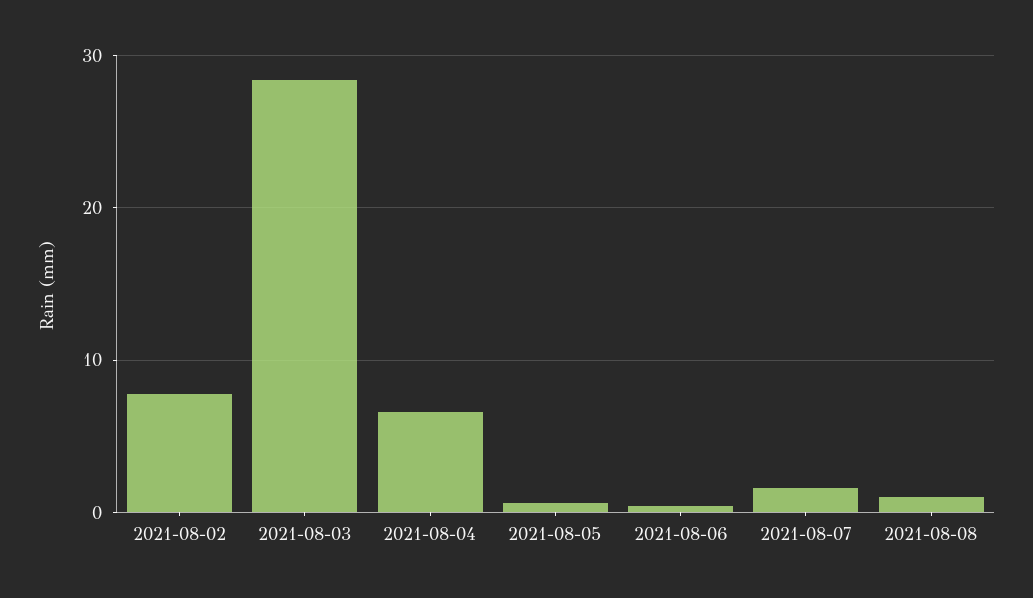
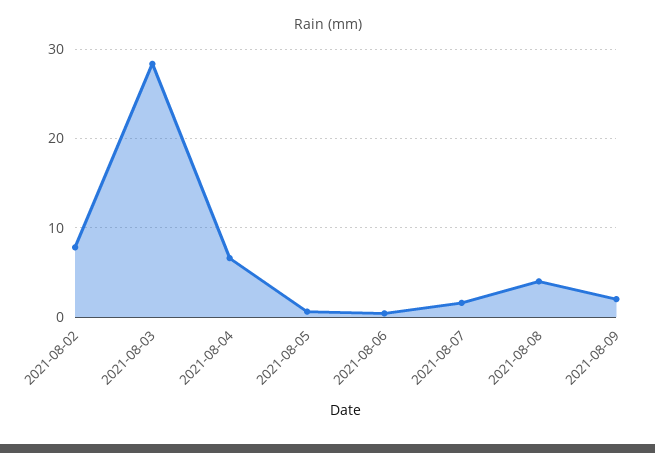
2021-08-08: 1 -> 4
2021-08-09: none -> 2

